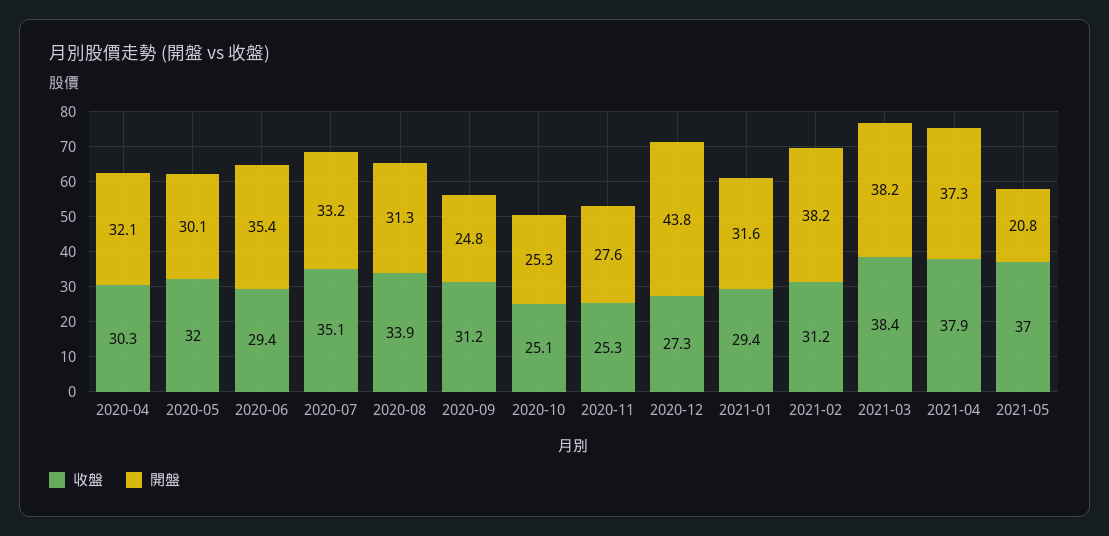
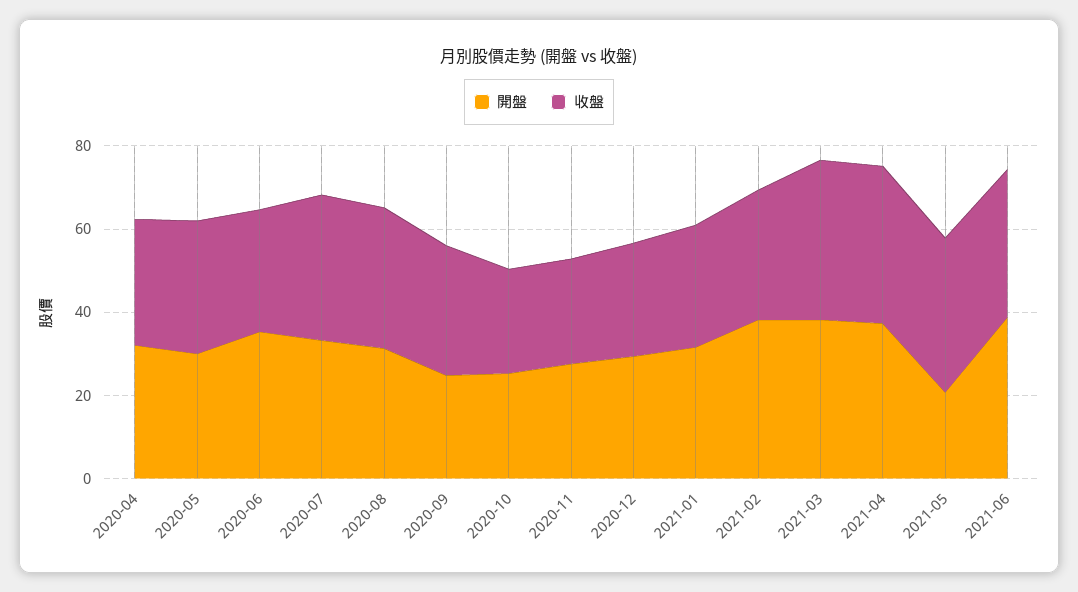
開盤, 2020-12: 43.8 -> 30
開盤, 2021-06: none -> 40
收盤, 2021-06: none -> 35

